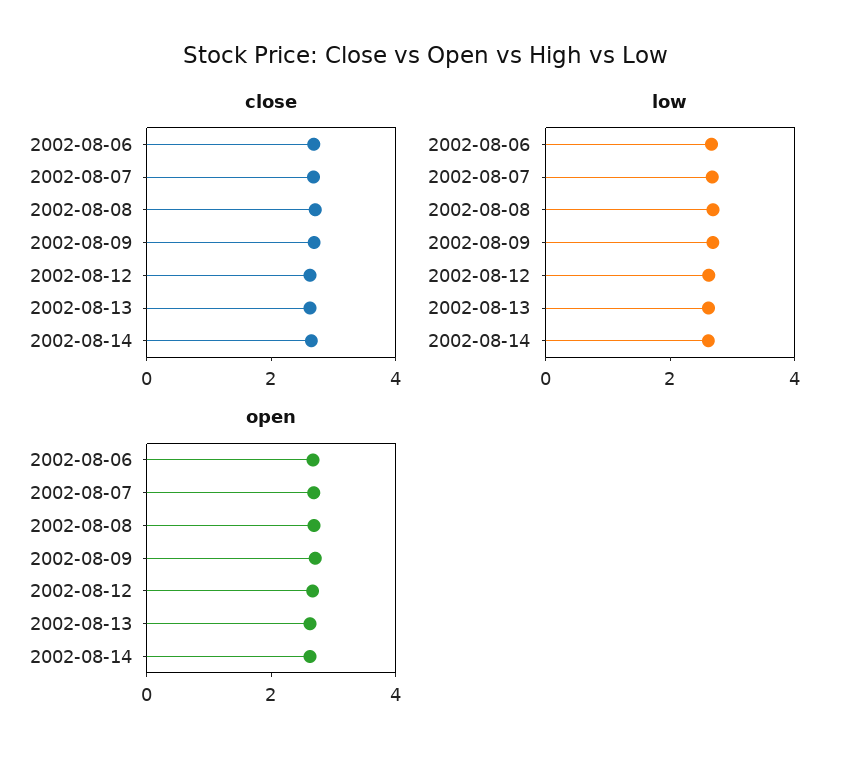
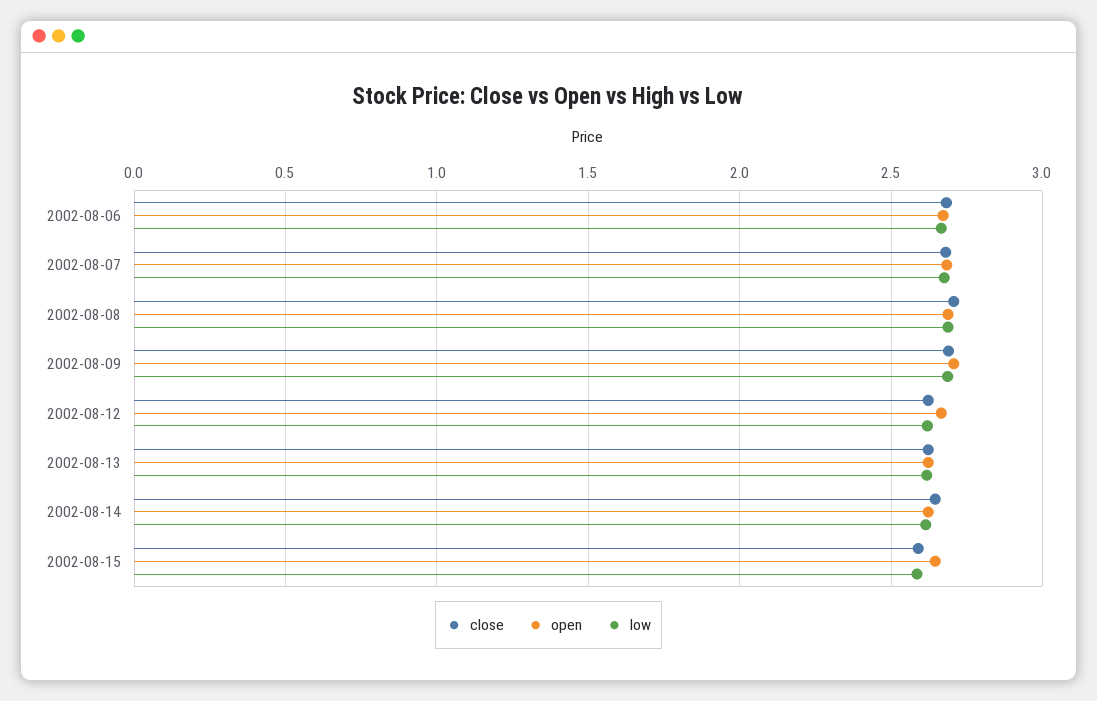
close, 2002-08-15: none -> 2.6
open, 2002-08-15: none -> 2.65
low, 2002-08-15: none -> 2.6

